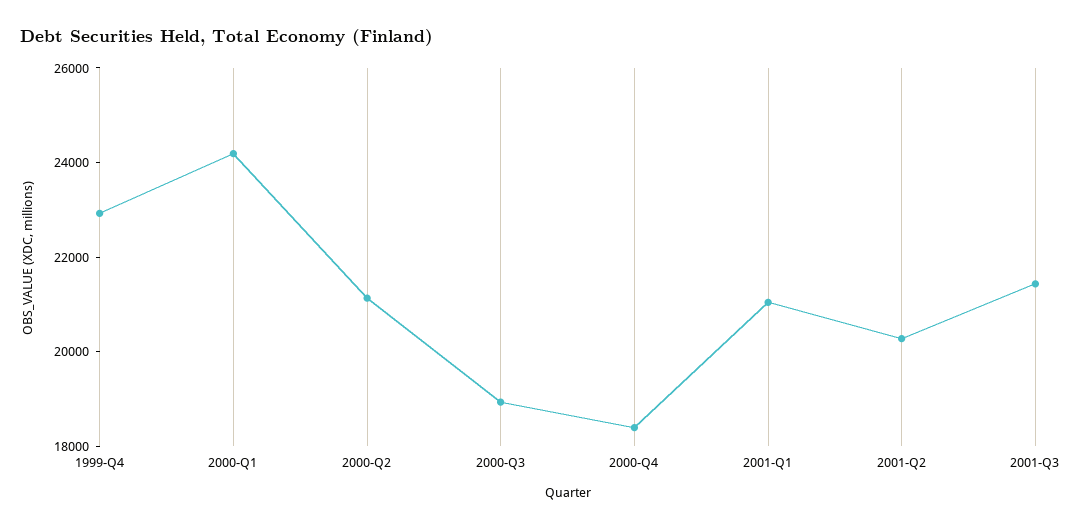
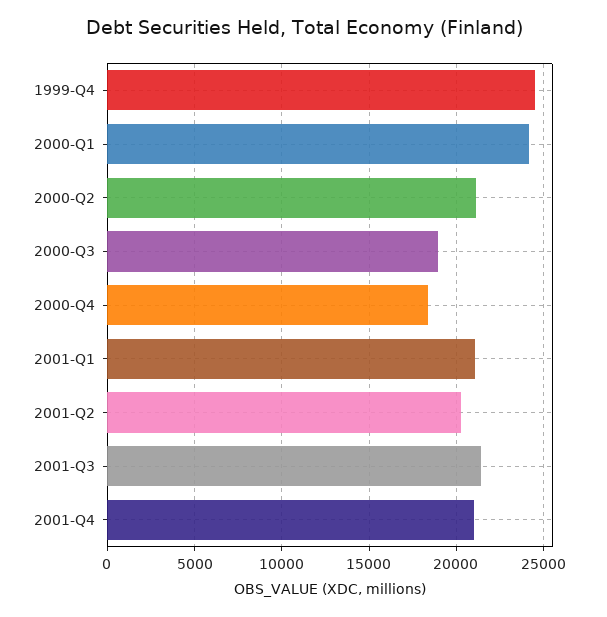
1999-Q4: 23000 -> 24500
2001-Q4: none -> 21000

